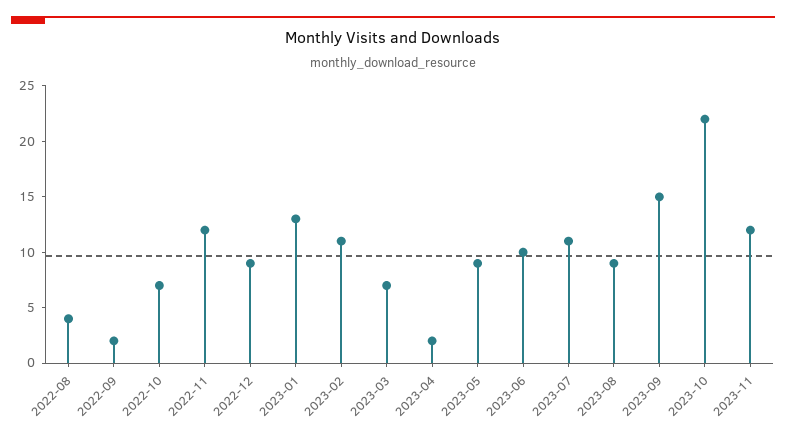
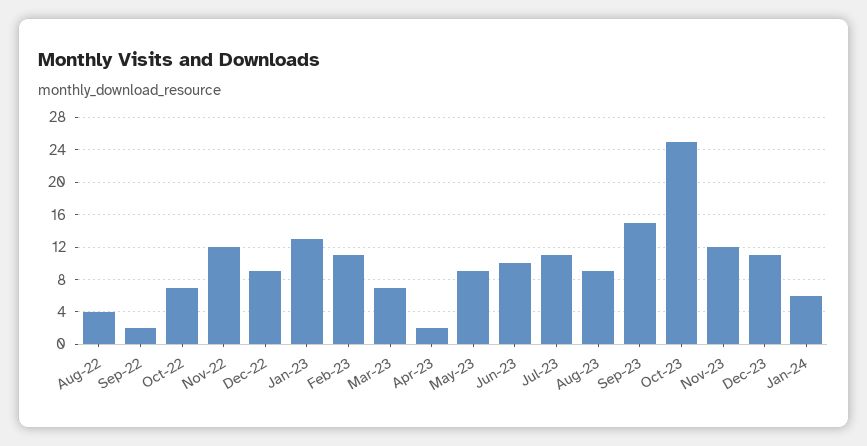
2023-10: 22 -> 25
Dec-23: none -> 11
Jan-24: none -> 6

